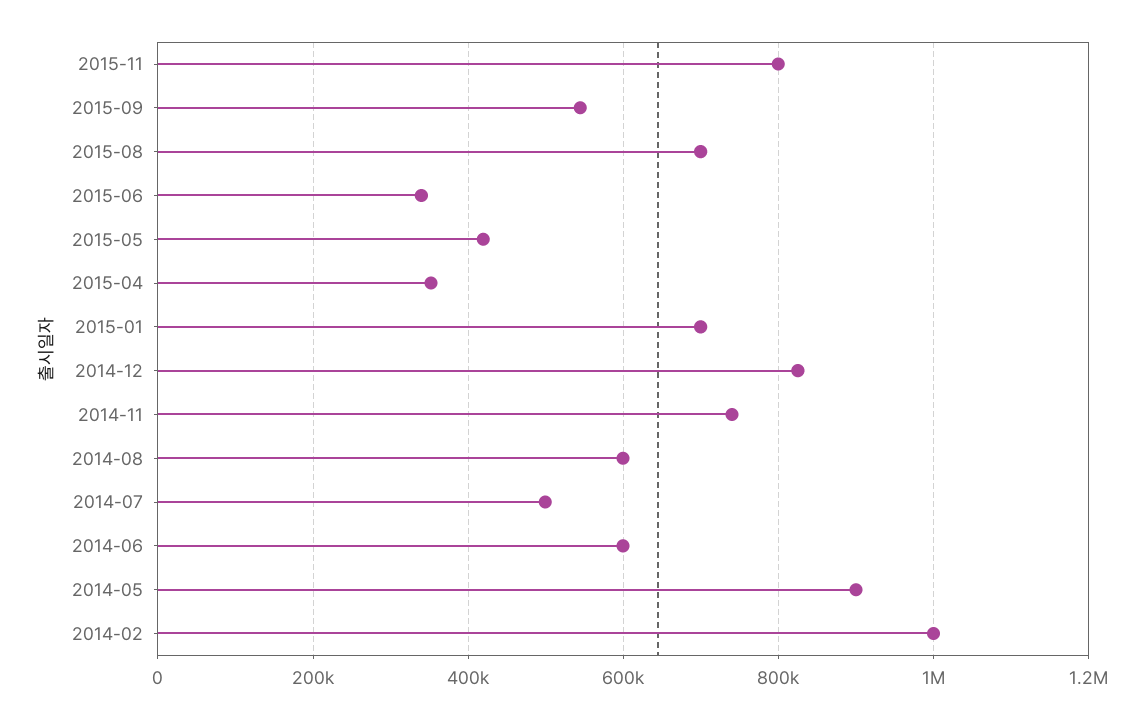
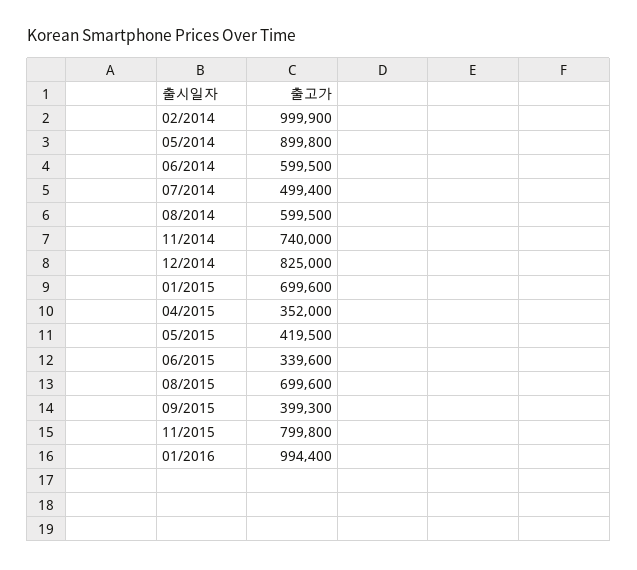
2015-09: 540000 -> 399300
01/2016: none -> 994400

